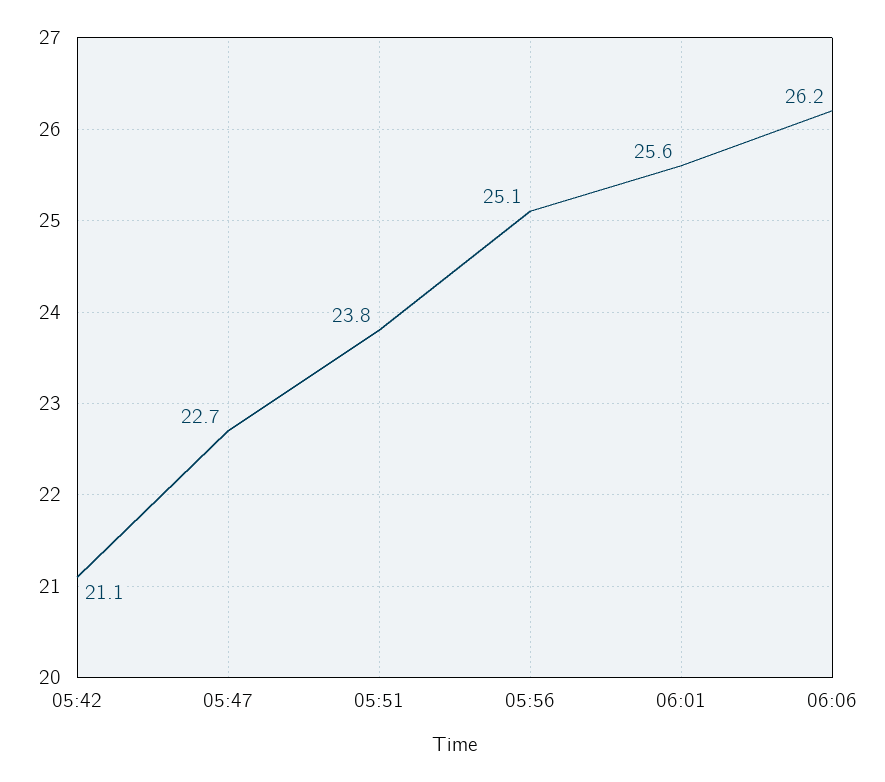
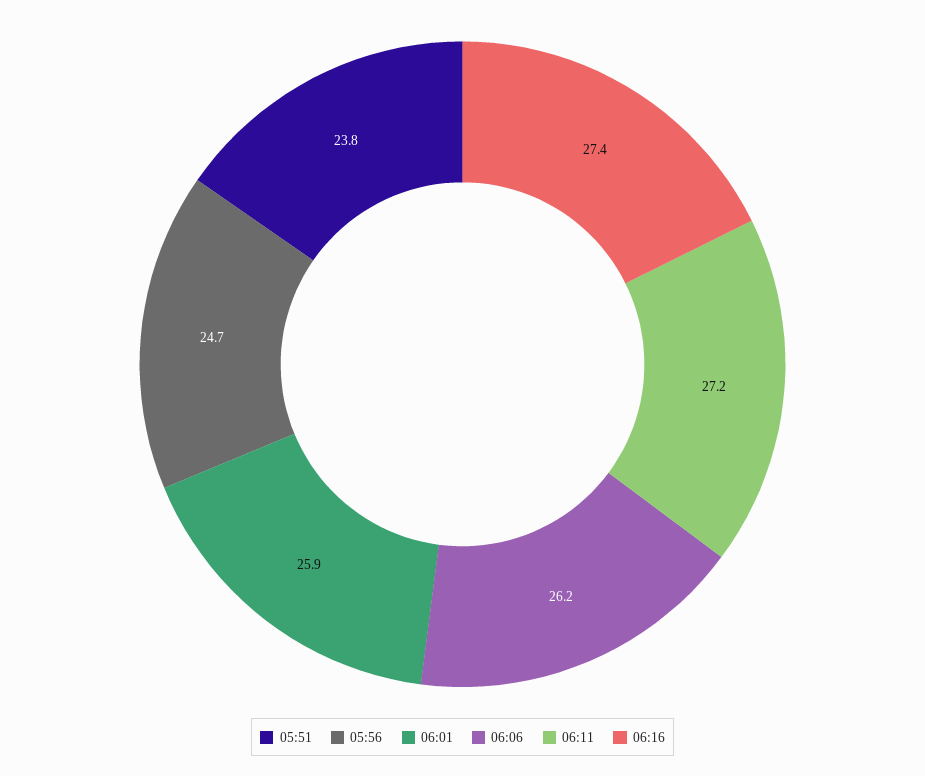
05:42: 21.1 -> none
05:47: 22.7 -> none
05:56: 25.1 -> 24.7
06:01: 25.6 -> 25.9
06:11: none -> 27.2
06:16: none -> 27.4

